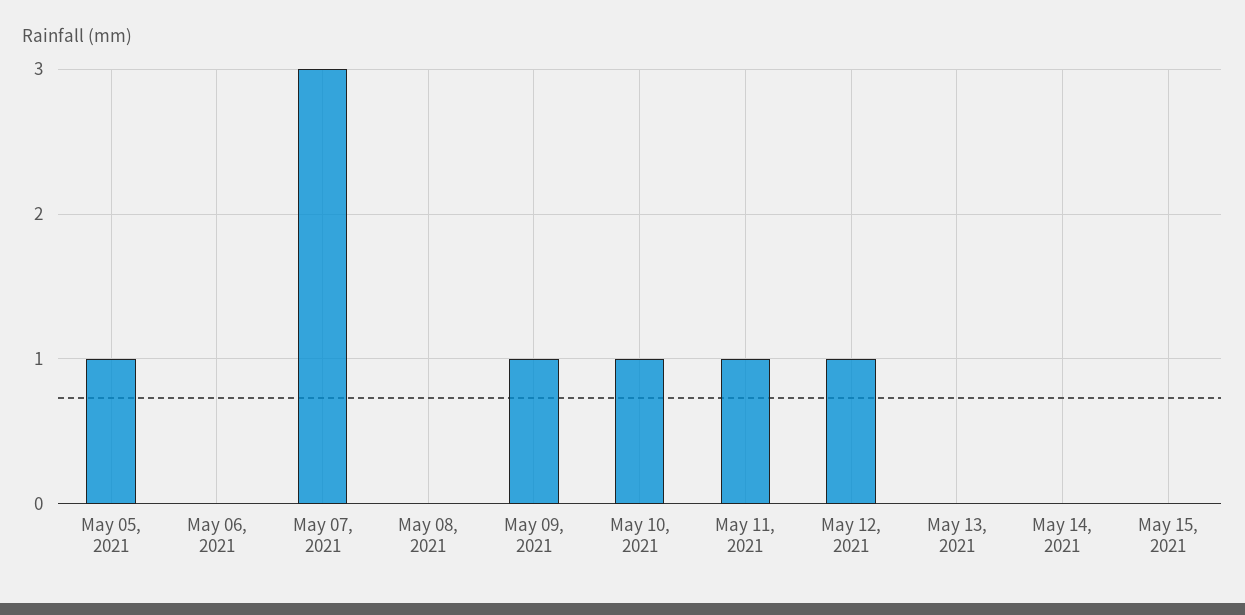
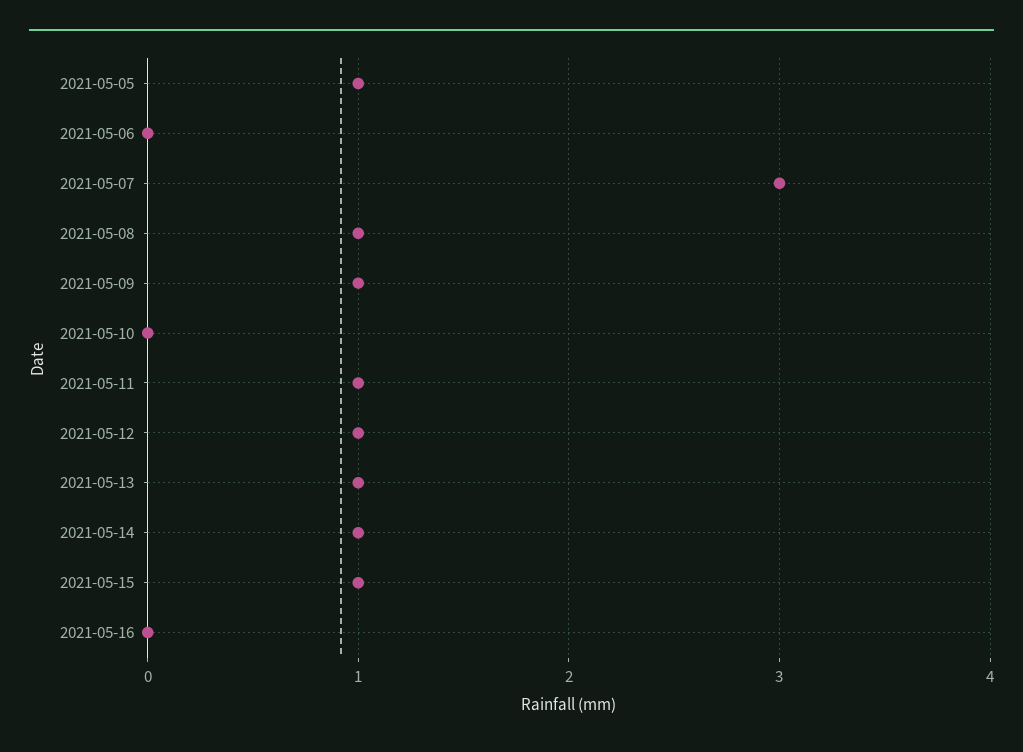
May 08, 2021: 0 -> 1
May 10, 2021: 1 -> 0
May 13, 2021: 0 -> 1
May 14, 2021: 0 -> 1
May 15, 2021: 0 -> 1
2021-05-16: none -> 0

